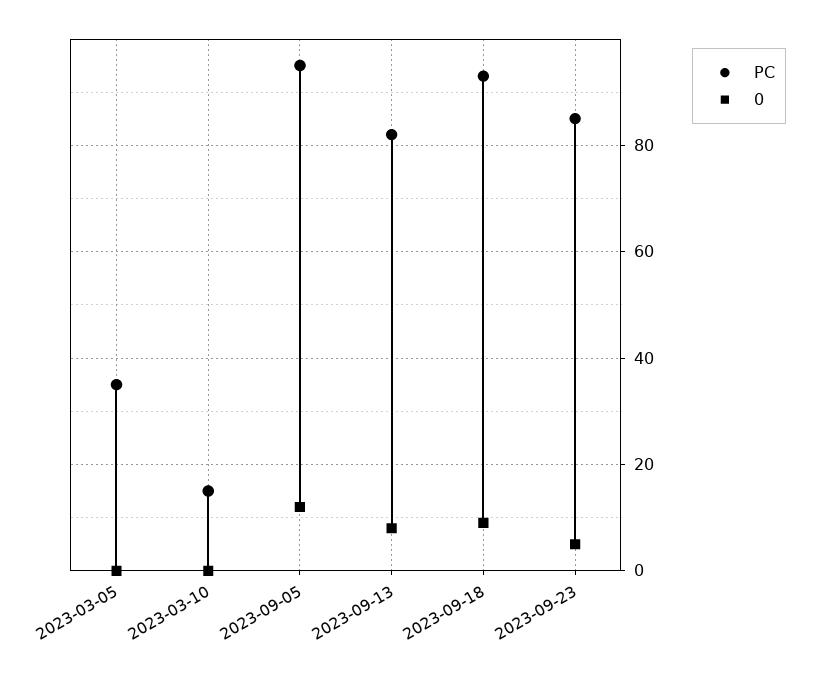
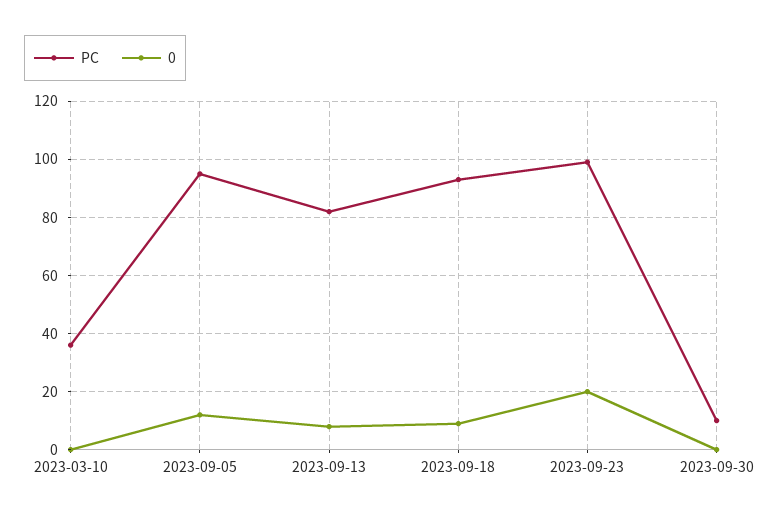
PC, 2023-03-05: 35 -> none
0, 2023-03-05: 0 -> none
PC, 2023-03-10: 15 -> 35
PC, 2023-09-23: 85 -> 100
0, 2023-09-23: 5 -> 20
PC, 2023-09-30: none -> 10
0, 2023-09-30: none -> 0

